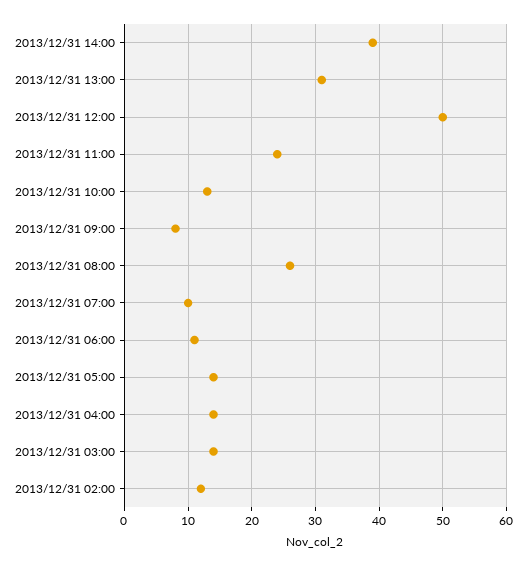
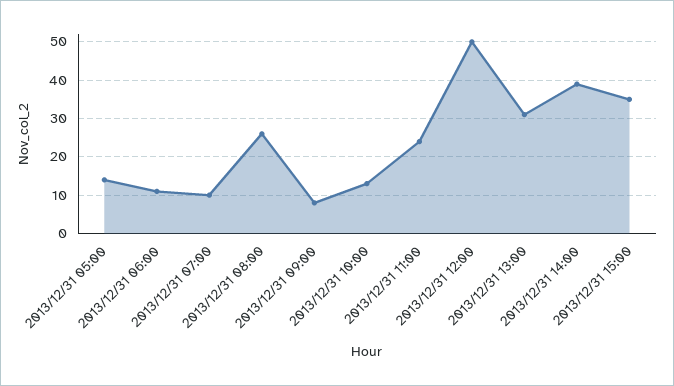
2013/12/31 04:00: 14 -> none
2013/12/31 03:00: 14 -> none
2013/12/31 02:00: 12 -> none
2013/12/31 15:00: none -> 35

